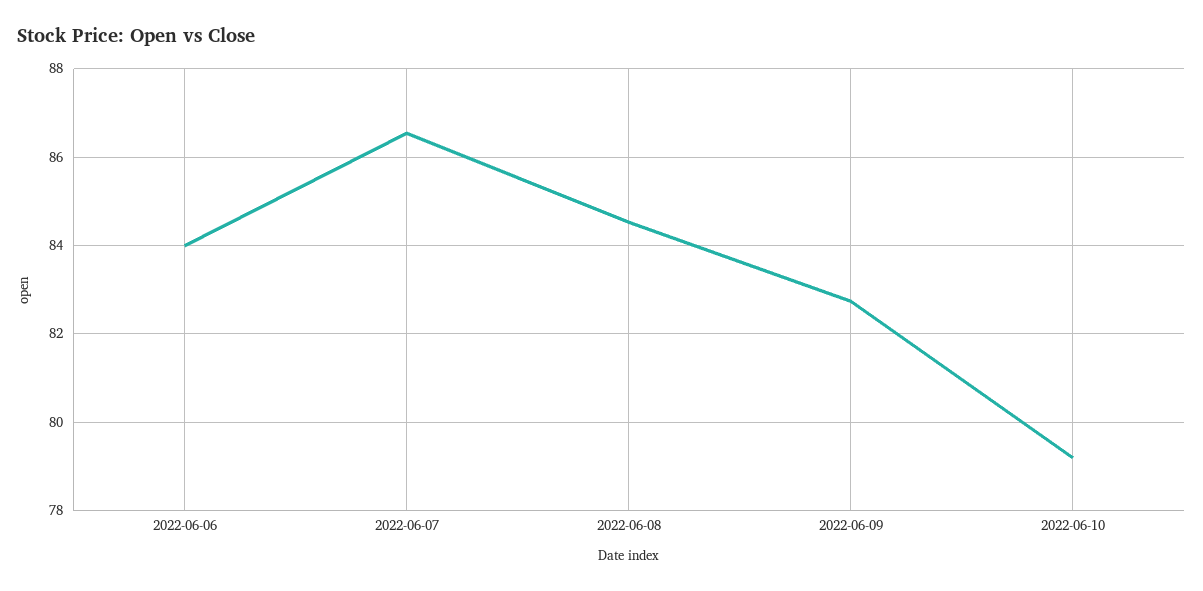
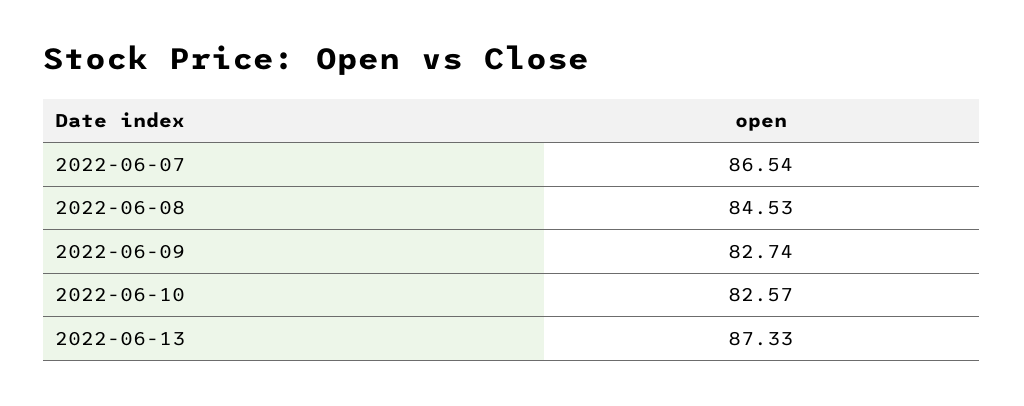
2022-06-06: 84 -> none
2022-06-10: 79.2 -> 82.57
2022-06-13: none -> 87.33

